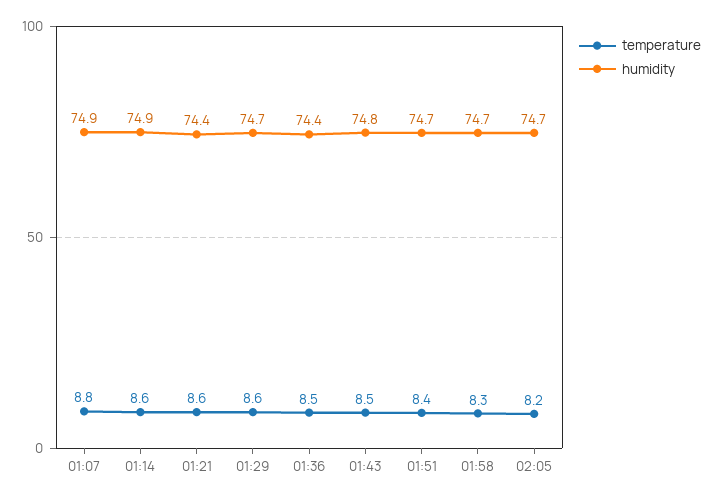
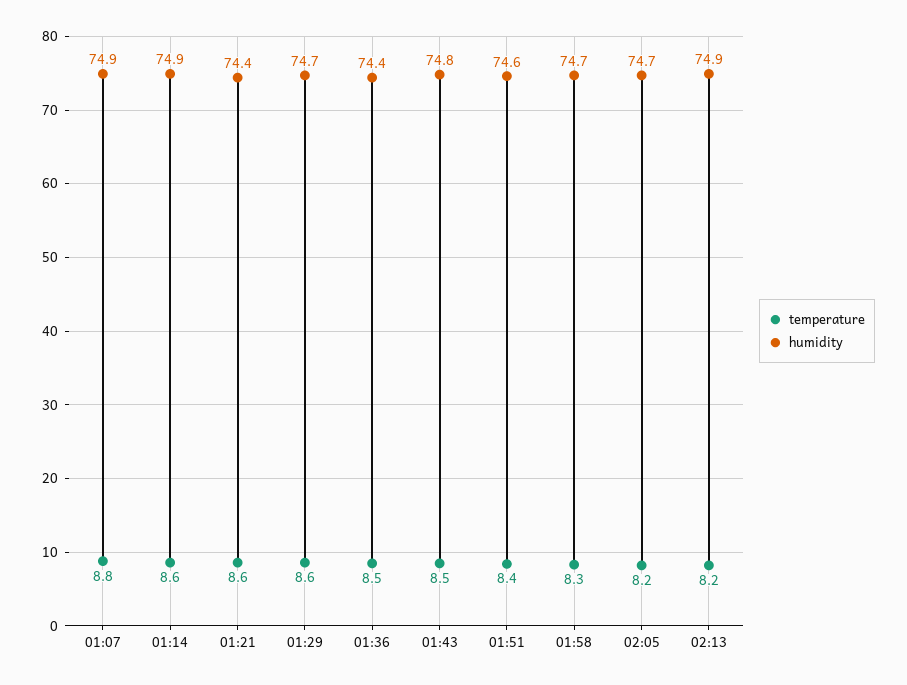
humidity, 01:51: 74.7 -> 74.6
temperature, 02:13: none -> 8.2
humidity, 02:13: none -> 74.9

